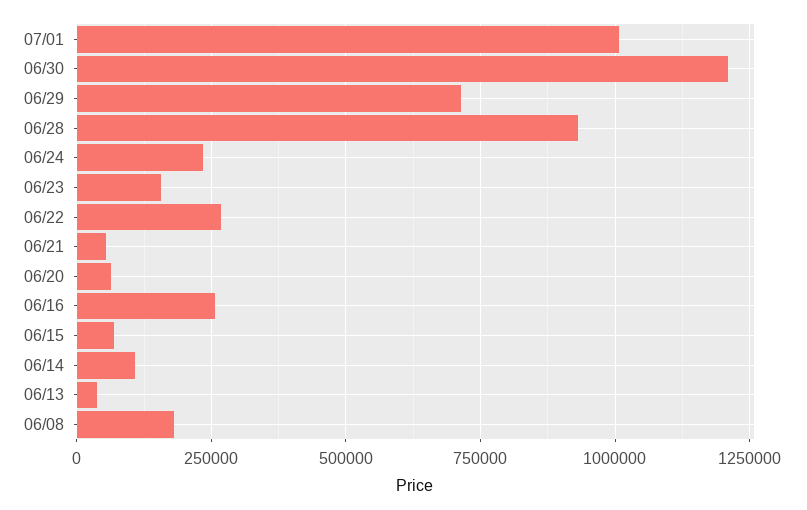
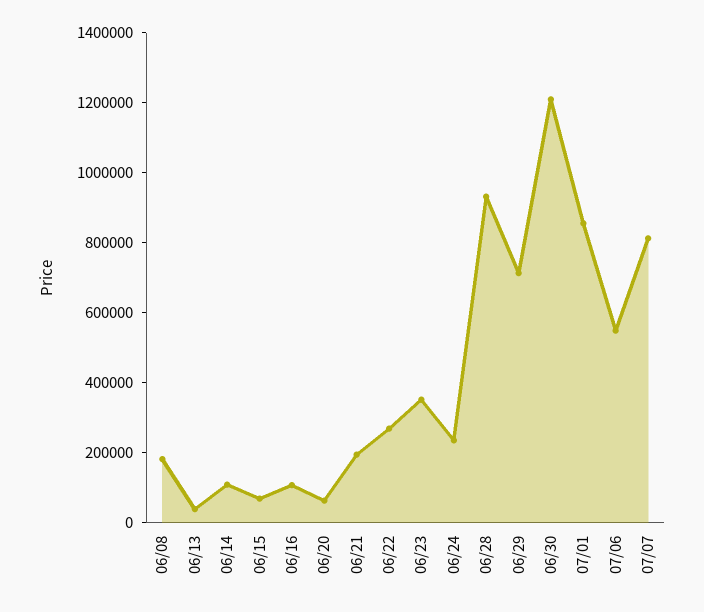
07/01: 1000000 -> 850000
06/23: 150000 -> 350000
06/21: 50000 -> 200000
06/16: 250000 -> 100000
07/06: none -> 550000
07/07: none -> 800000

